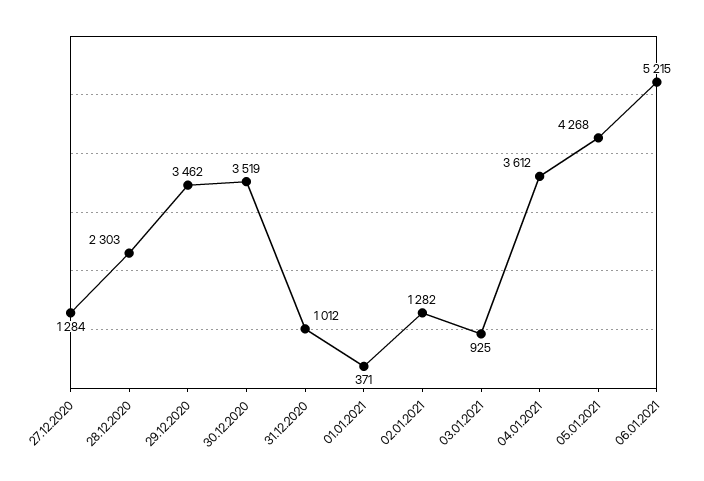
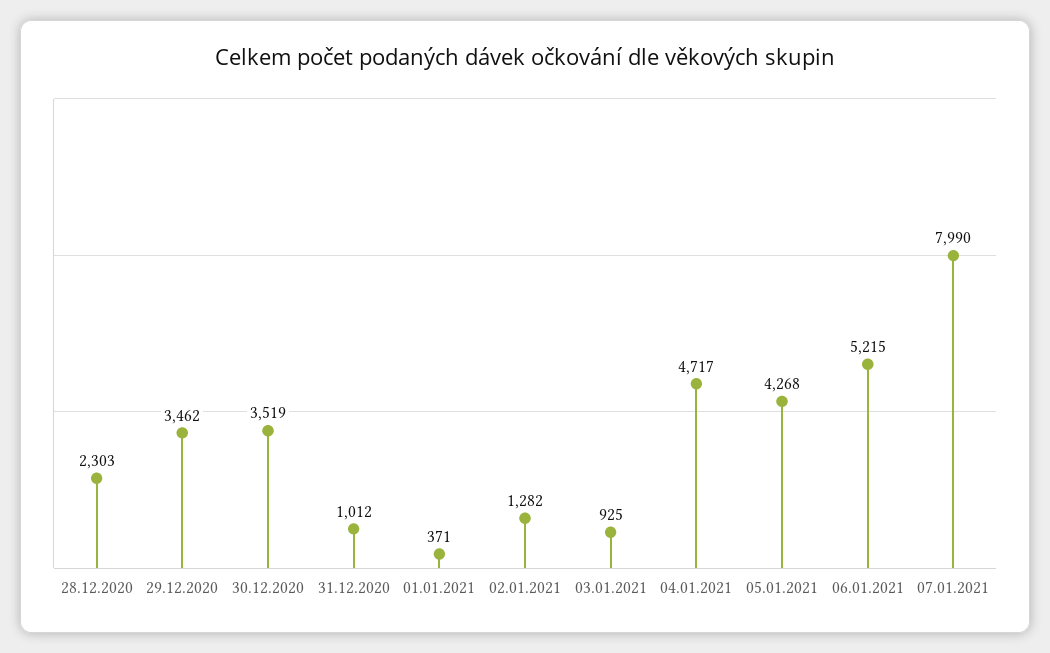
27.12.2020: 1284 -> none
04.01.2021: 3612 -> 4717
07.01.2021: none -> 7990

